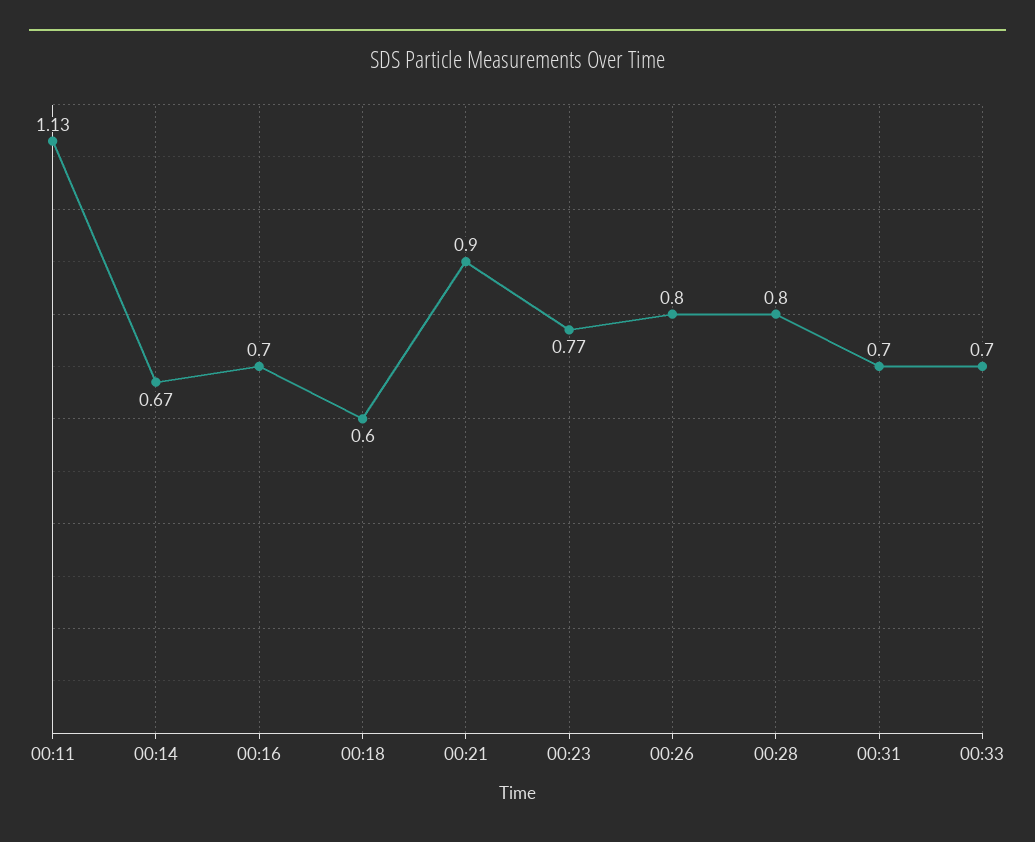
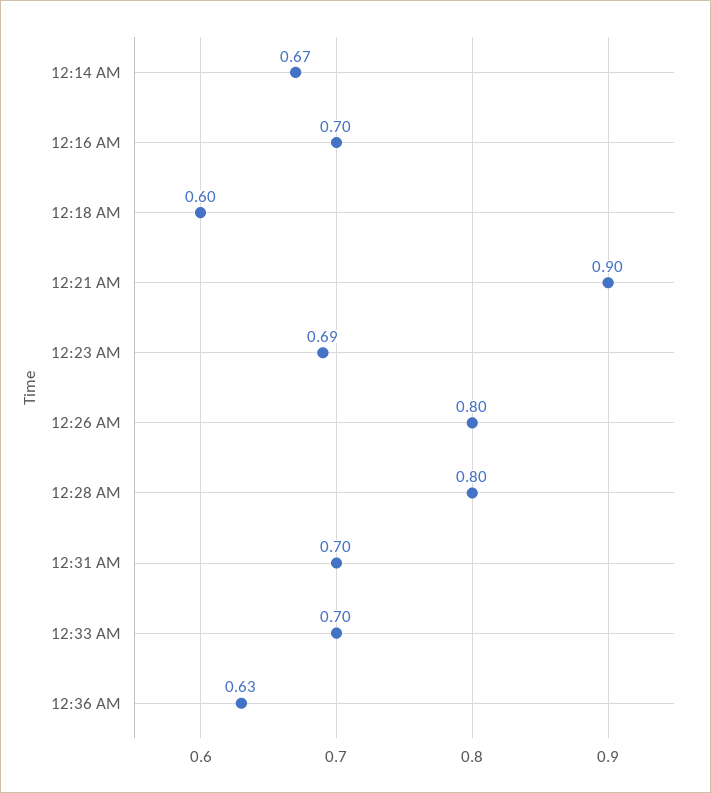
00:11: 1.13 -> none
00:23: 0.77 -> 0.69
12:36 AM: none -> 0.63

